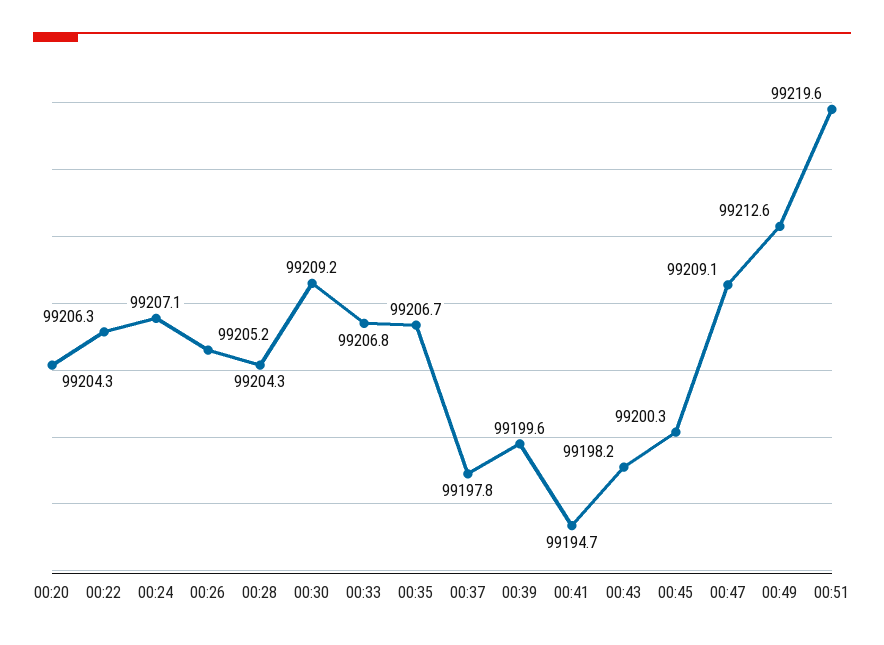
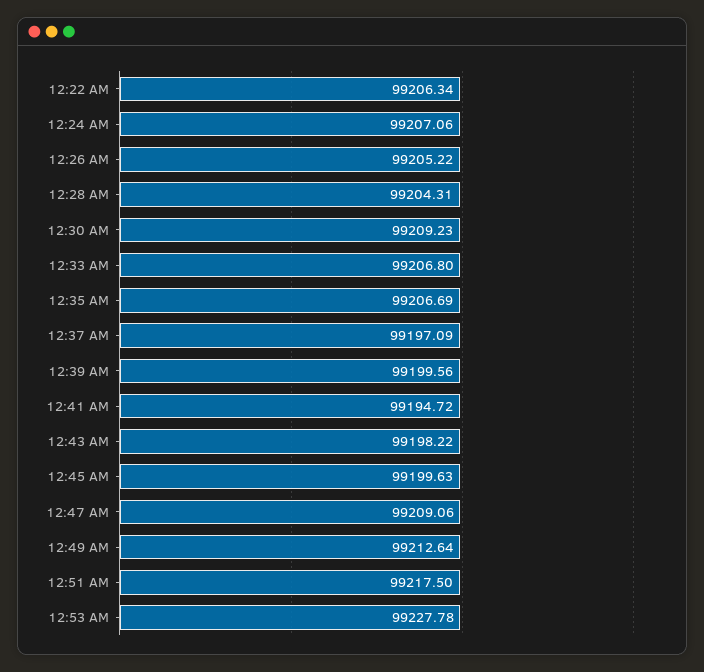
00:20: 99204.3 -> none
00:37: 99197.8 -> 99197.09
00:45: 99200.3 -> 99199.63
00:51: 99219.6 -> 99217.5
12:53 AM: none -> 99227.78

